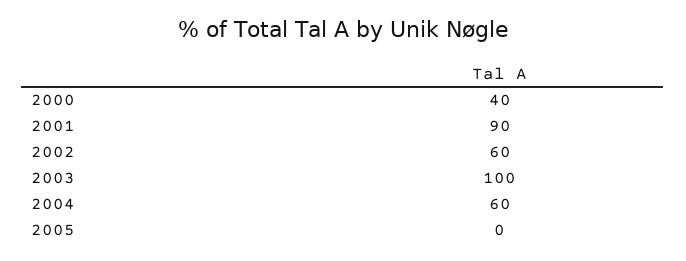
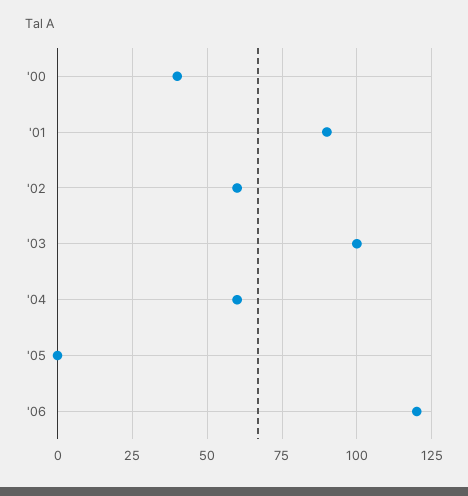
'06: none -> 120

